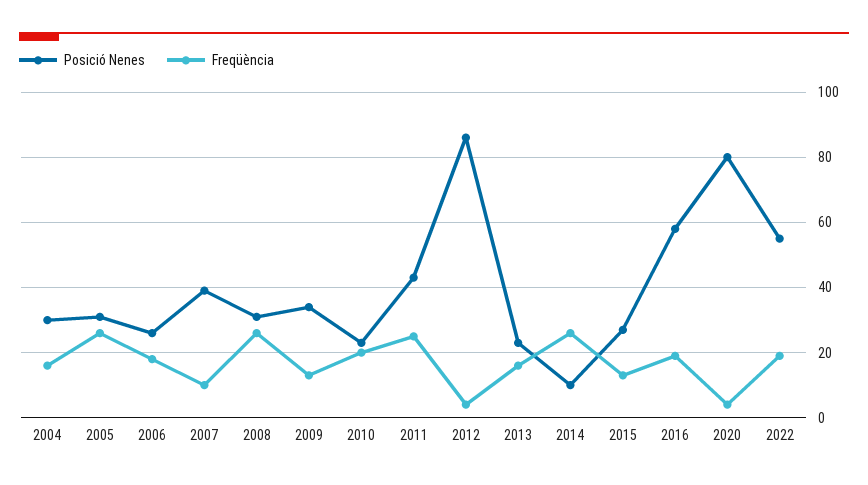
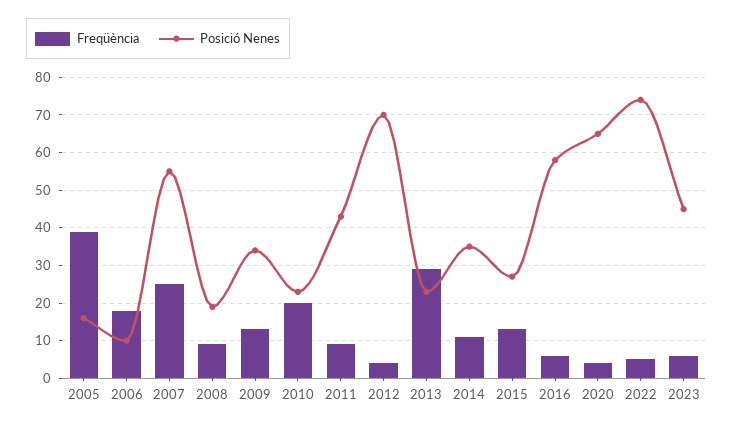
Posició Nenes, 2004: 30 -> none
Freqüència, 2004: 15 -> none
Posició Nenes, 2005: 30 -> 15
Freqüència, 2005: 25 -> 40
Posició Nenes, 2006: 25 -> 10
Posició Nenes, 2007: 40 -> 55
Freqüència, 2007: 10 -> 25
Posició Nenes, 2008: 30 -> 20
Freqüència, 2008: 25 -> 10
Freqüència, 2011: 25 -> 10
Posició Nenes, 2012: 85 -> 70
Freqüència, 2013: 15 -> 30
Posició Nenes, 2014: 10 -> 35
Freqüència, 2014: 25 -> 10
Freqüència, 2016: 20 -> 5
Posició Nenes, 2020: 80 -> 65
Posició Nenes, 2022: 55 -> 75
Freqüència, 2022: 20 -> 5
Freqüència, 2023: none -> 5
Posició Nenes, 2023: none -> 45

